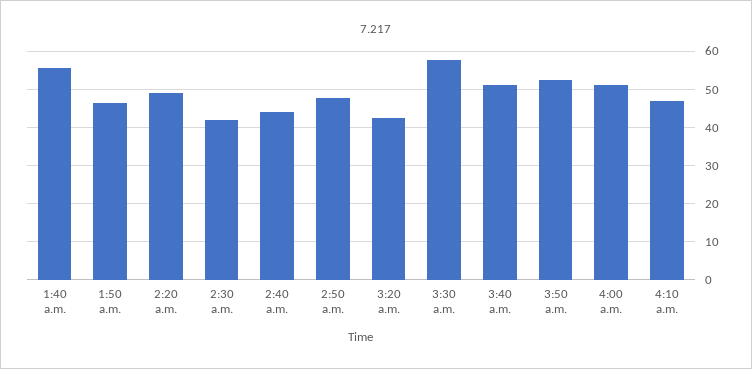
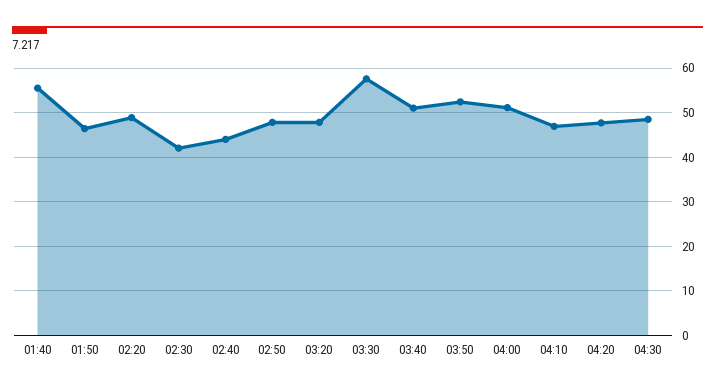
3:20 a.m.: 42 -> 48
04:20: none -> 48
04:30: none -> 48

